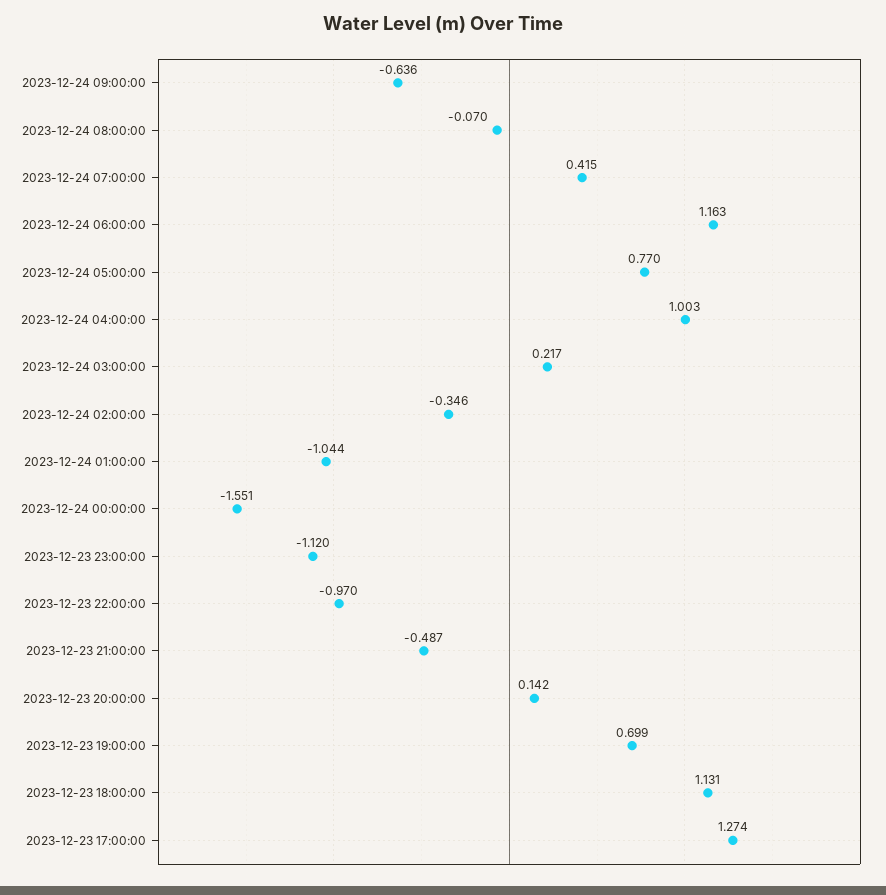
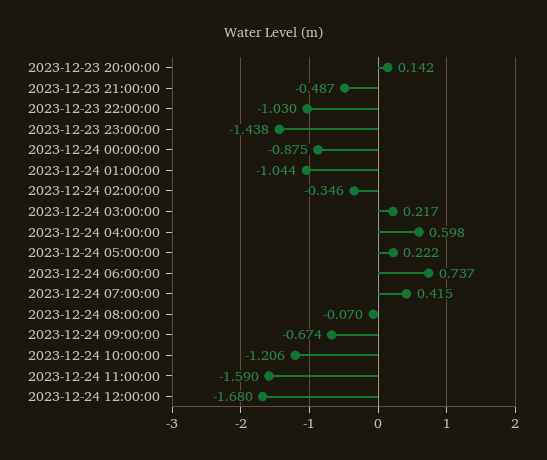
2023-12-24 09:00:00: -0.636 -> -0.674
2023-12-24 06:00:00: 1.163 -> 0.737
2023-12-24 05:00:00: 0.77 -> 0.222
2023-12-24 04:00:00: 1.003 -> 0.598
2023-12-24 00:00:00: -1.551 -> -0.875
2023-12-23 23:00:00: -1.12 -> -1.438
2023-12-23 22:00:00: -0.97 -> -1.03
2023-12-23 19:00:00: 0.699 -> none
2023-12-23 18:00:00: 1.131 -> none
2023-12-23 17:00:00: 1.274 -> none
2023-12-24 10:00:00: none -> -1.206
2023-12-24 11:00:00: none -> -1.59
2023-12-24 12:00:00: none -> -1.68

